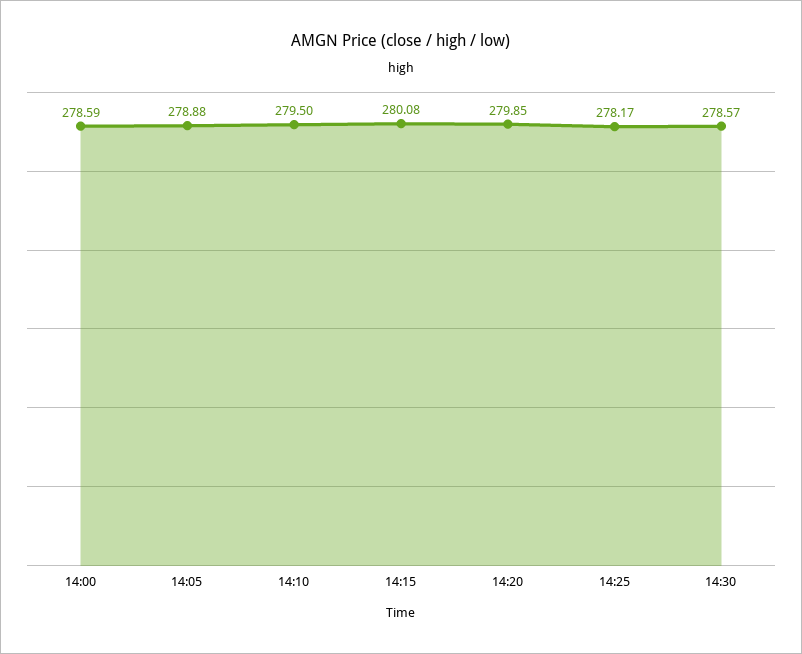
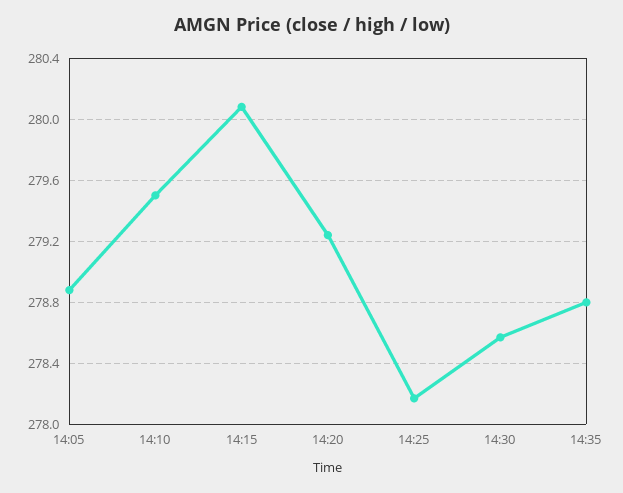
14:00: 278.59 -> none
14:20: 279.85 -> 279.25
14:35: none -> 278.8

